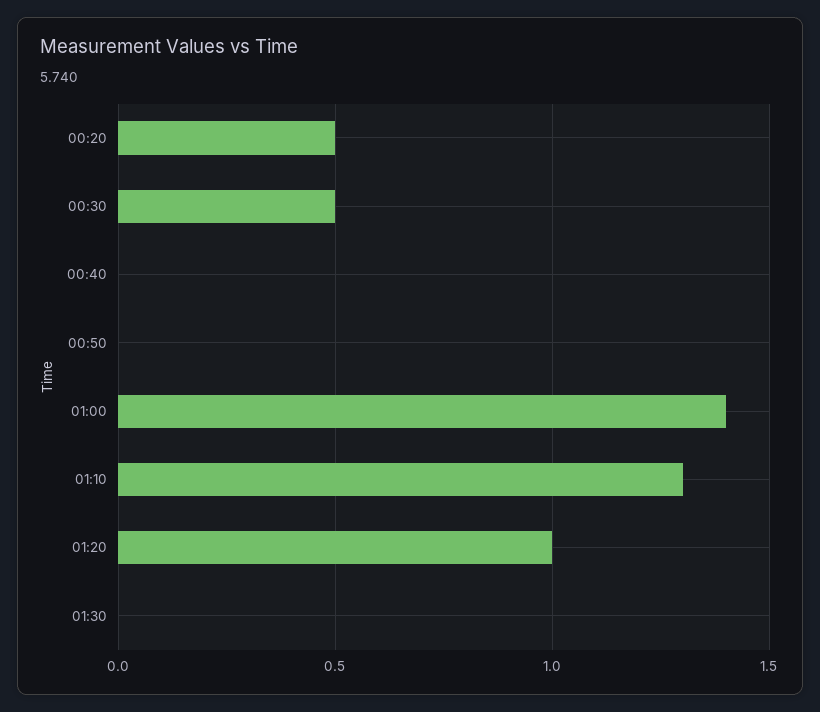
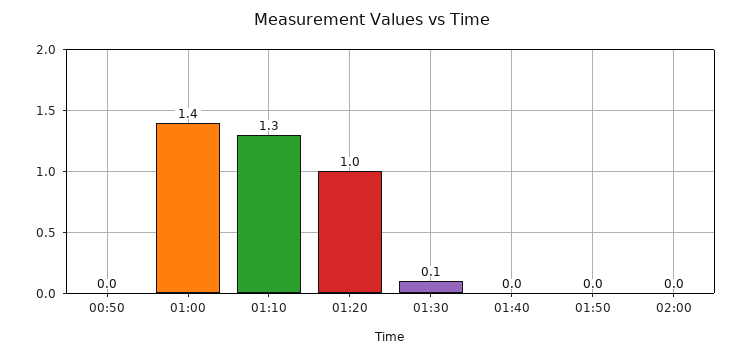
00:20: 0.5 -> none
00:30: 0.5 -> none
00:40: 0 -> none
01:30: 0 -> 0.1
01:40: none -> 0
01:50: none -> 0
02:00: none -> 0

